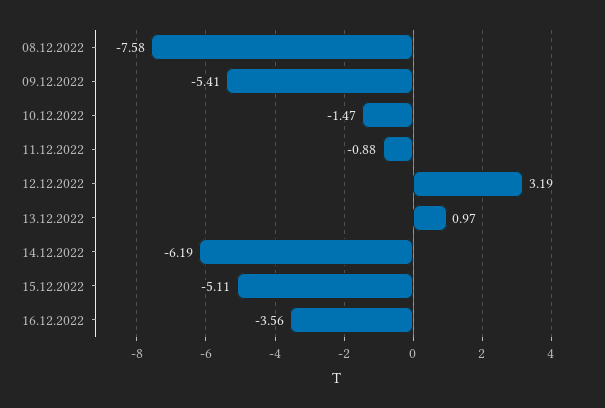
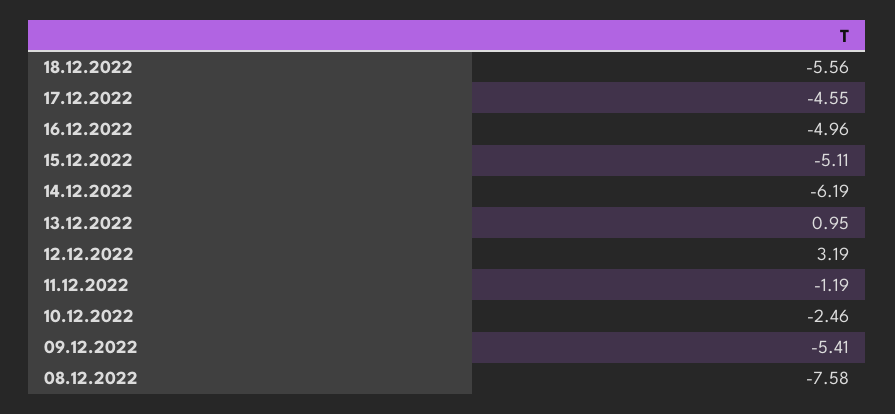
10.12.2022: -1.47 -> -2.46
11.12.2022: -0.88 -> -1.19
13.12.2022: 0.97 -> 0.95
16.12.2022: -3.56 -> -4.96
18.12.2022: none -> -5.56
17.12.2022: none -> -4.55

